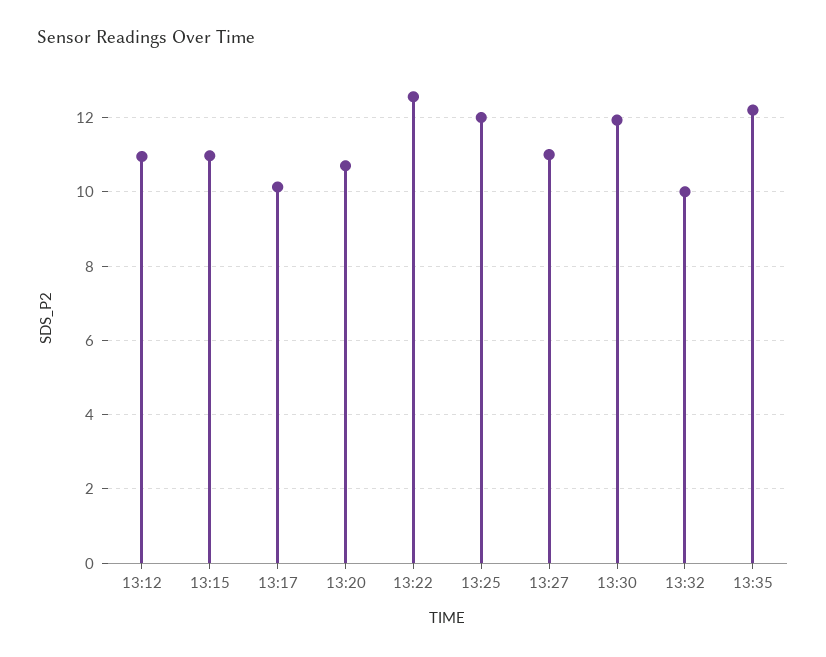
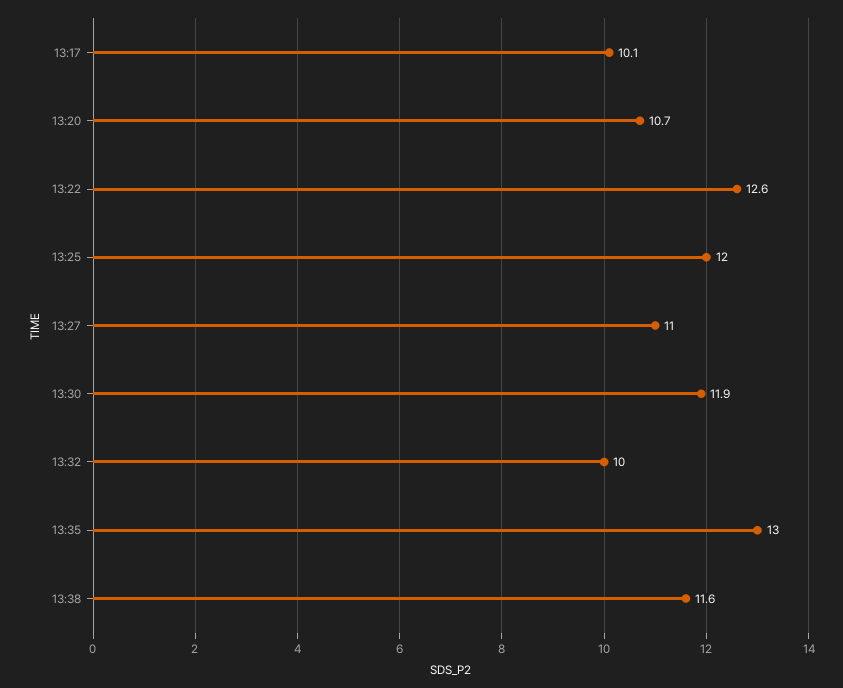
13:12: 11 -> none
13:15: 11 -> none
13:35: 12.2 -> 13
13:38: none -> 11.6

